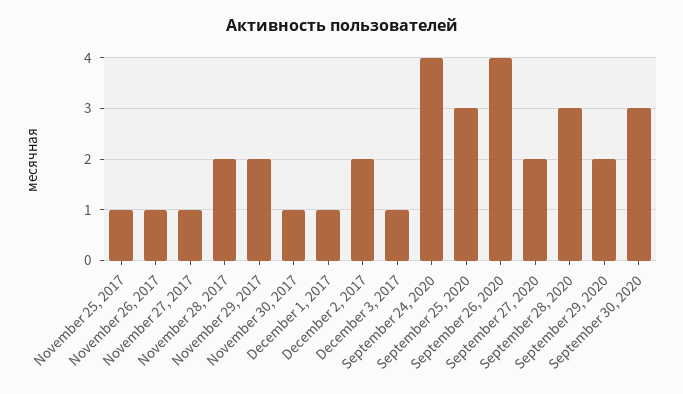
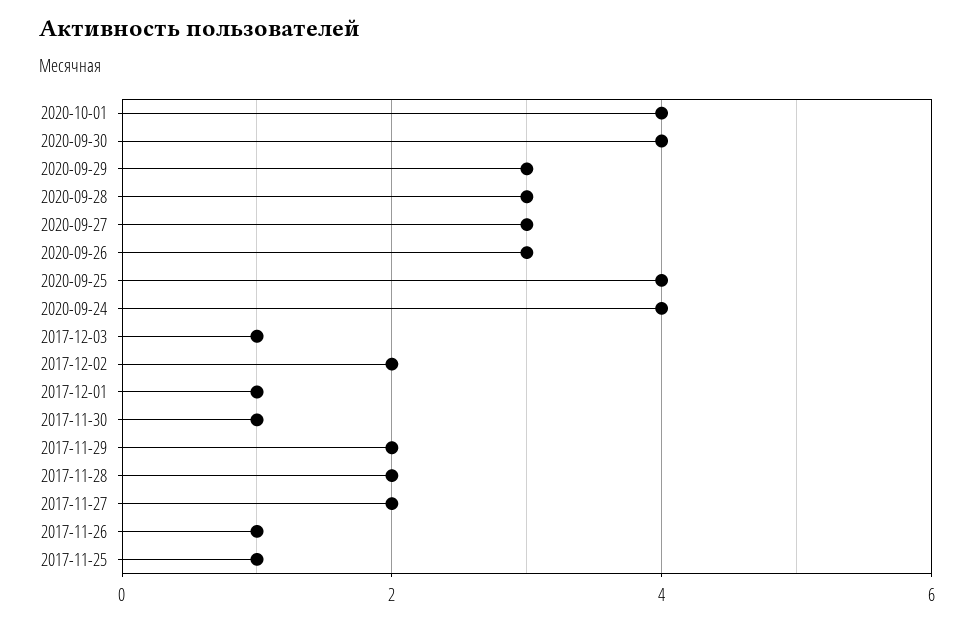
November 27, 2017: 1 -> 2
September 25, 2020: 3 -> 4
September 26, 2020: 4 -> 3
September 27, 2020: 2 -> 3
September 29, 2020: 2 -> 3
September 30, 2020: 3 -> 4
2020-10-01: none -> 4

